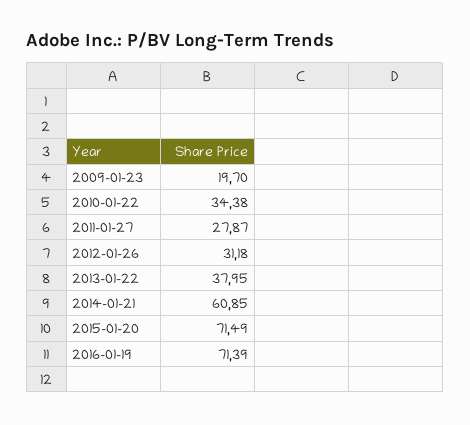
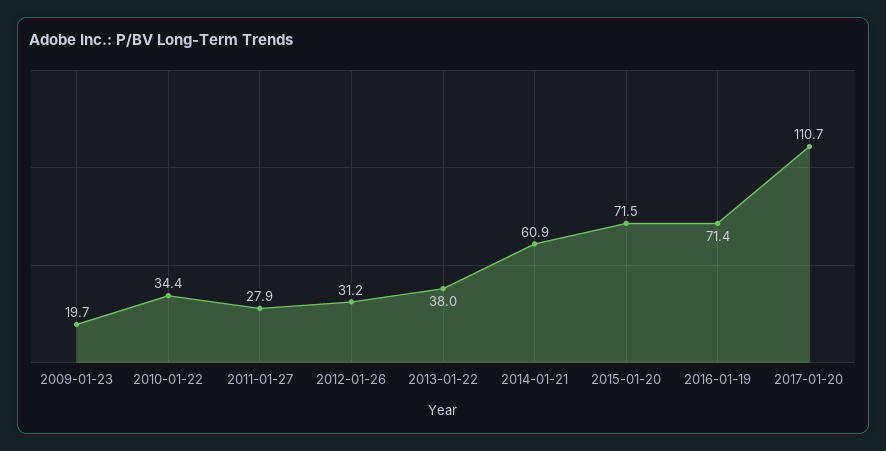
2017-01-20: none -> 110.7

